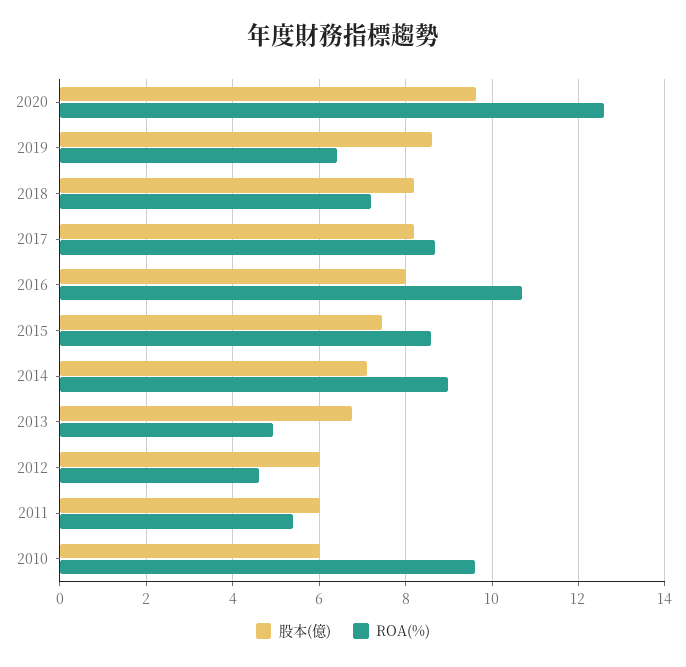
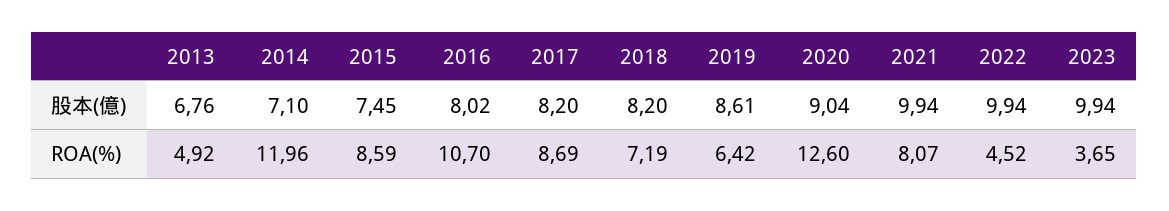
股本(億), 2020: 9.6 -> 9.04
ROA(%), 2014: 9 -> 11.96
股本(億), 2012: 6 -> none
ROA(%), 2012: 4.6 -> none
股本(億), 2011: 6 -> none
ROA(%), 2011: 5.4 -> none
股本(億), 2010: 6 -> none
ROA(%), 2010: 9.6 -> none
股本(億), 2021: none -> 9.94
股本(億), 2022: none -> 9.94
股本(億), 2023: none -> 9.94
ROA(%), 2021: none -> 8.07
ROA(%), 2022: none -> 4.52
ROA(%), 2023: none -> 3.65

